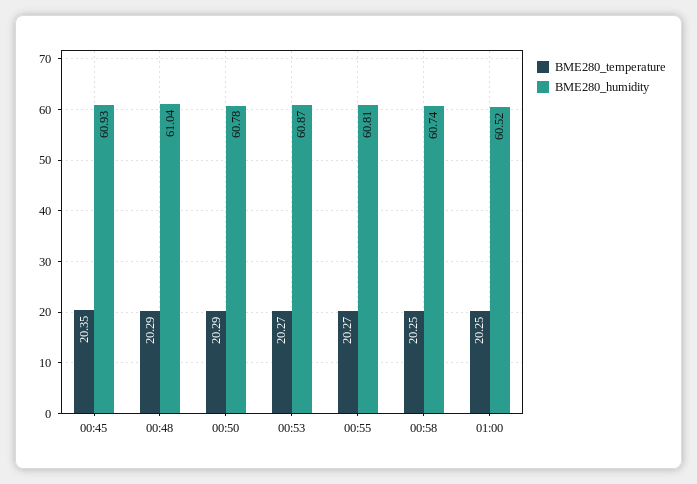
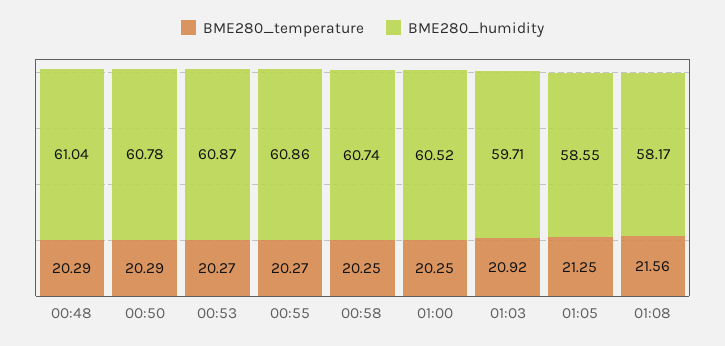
BME280_temperature, 00:45: 20.35 -> none
BME280_humidity, 00:45: 60.93 -> none
BME280_humidity, 00:55: 60.81 -> 60.86
BME280_temperature, 01:03: none -> 20.92
BME280_humidity, 01:03: none -> 59.71
BME280_temperature, 01:05: none -> 21.25
BME280_humidity, 01:05: none -> 58.55
BME280_temperature, 01:08: none -> 21.56
BME280_humidity, 01:08: none -> 58.17

